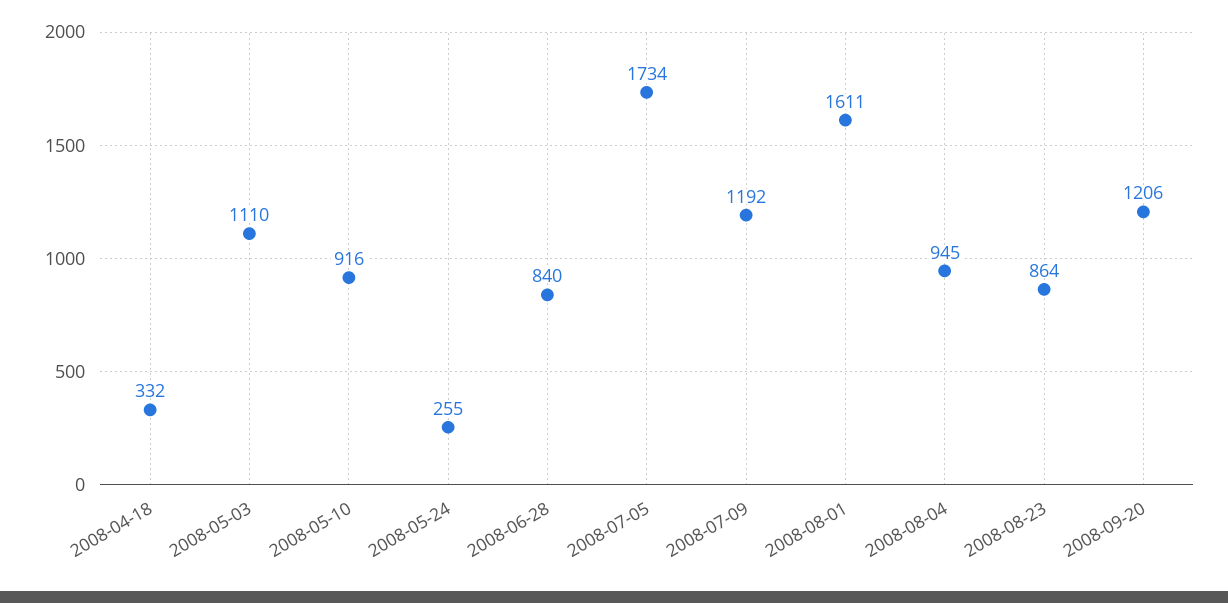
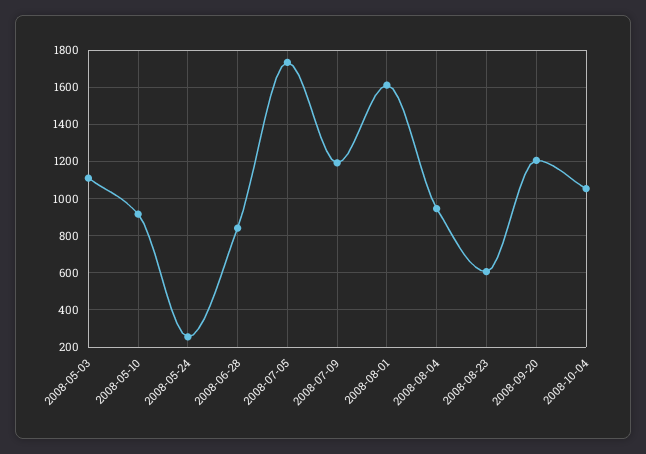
2008-04-18: 332 -> none
2008-08-23: 864 -> 600
2008-10-04: none -> 1050

